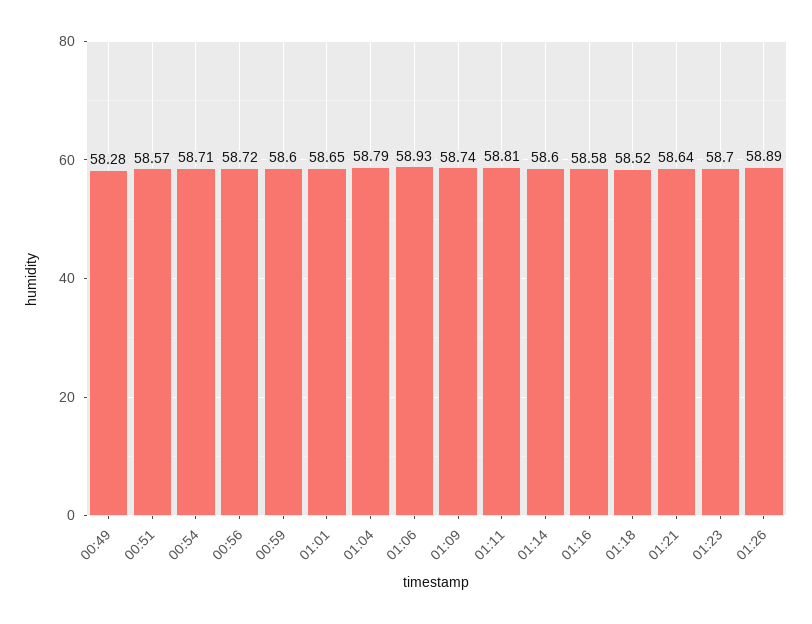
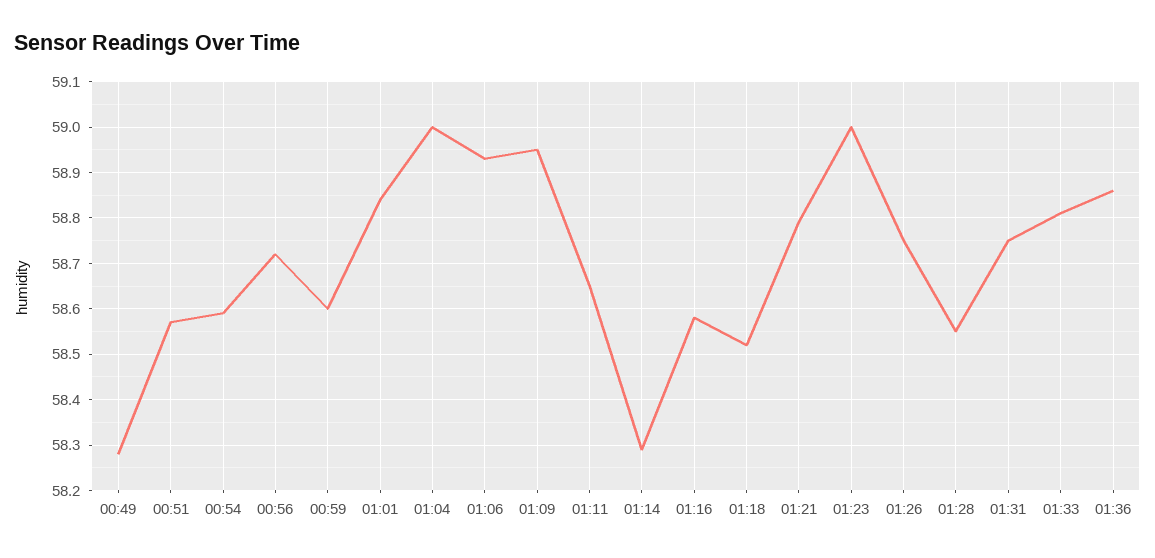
00:54: 58.71 -> 58.6
01:01: 58.65 -> 58.85
01:04: 58.79 -> 59
01:09: 58.74 -> 58.95
01:11: 58.81 -> 58.65
01:14: 58.6 -> 58.3
01:21: 58.64 -> 58.8
01:23: 58.7 -> 59
01:26: 58.89 -> 58.75
01:28: none -> 58.55
01:31: none -> 58.75
01:33: none -> 58.8
01:36: none -> 58.85

